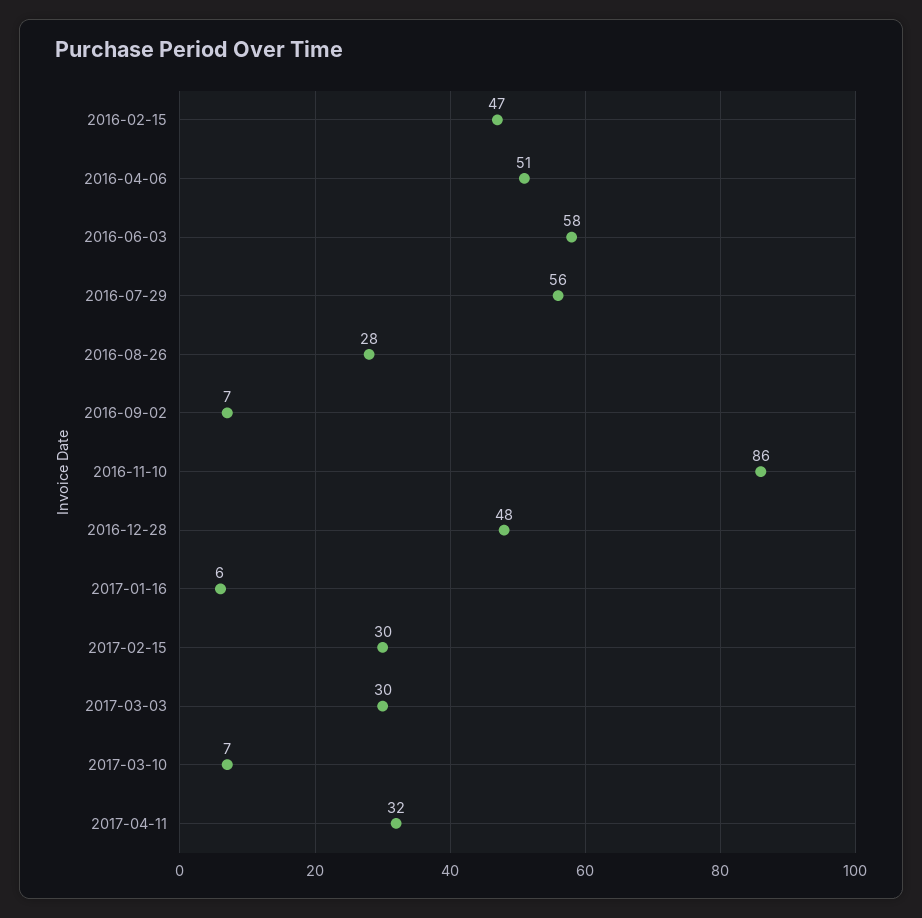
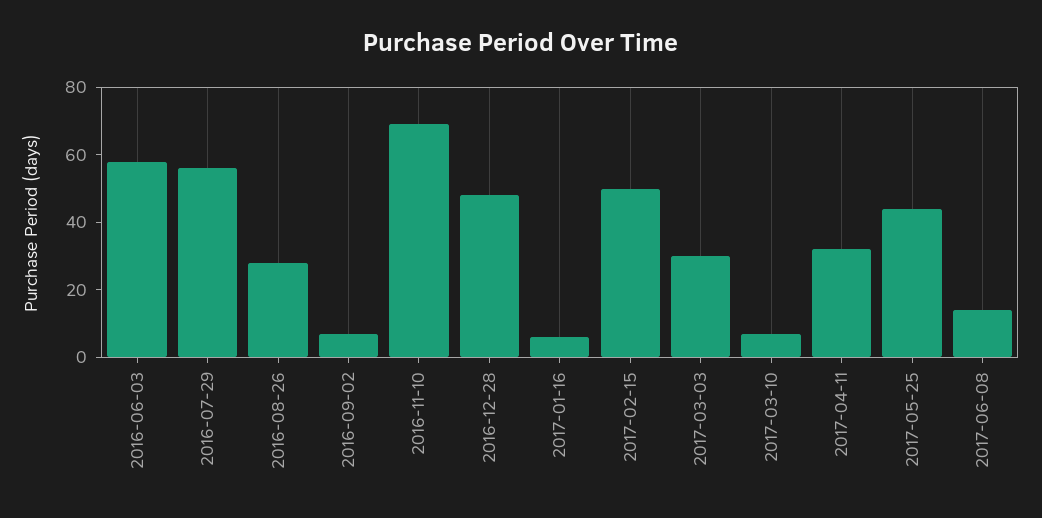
2016-02-15: 47 -> none
2016-04-06: 51 -> none
2016-11-10: 86 -> 70
2017-02-15: 30 -> 50
2017-05-25: none -> 45
2017-06-08: none -> 15

